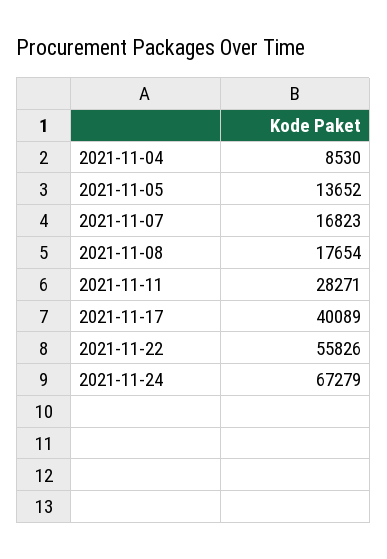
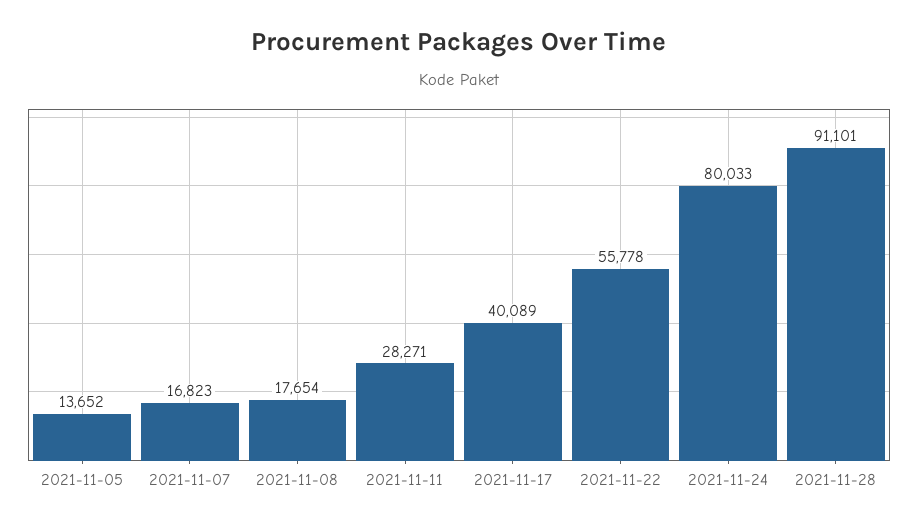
2021-11-04: 8530 -> none
2021-11-22: 55826 -> 55778
2021-11-24: 67279 -> 80033
2021-11-28: none -> 91101

